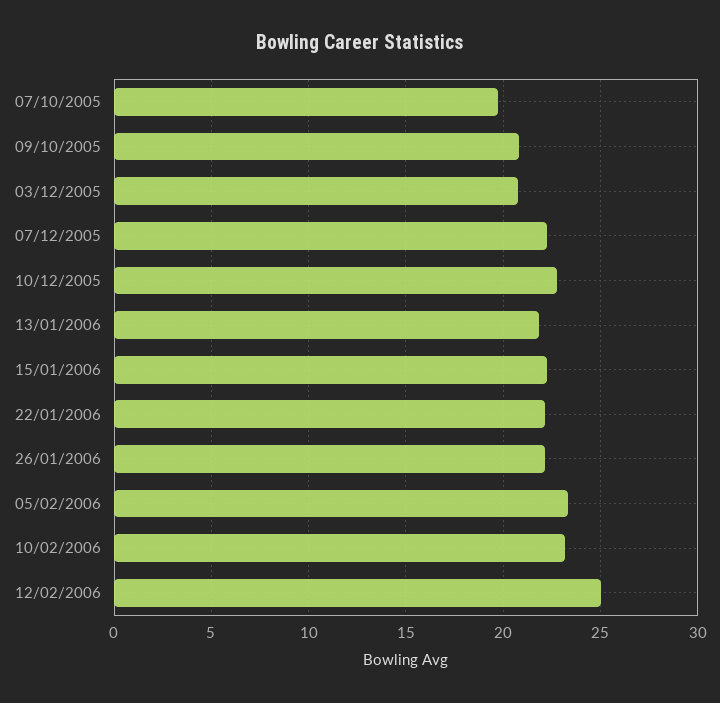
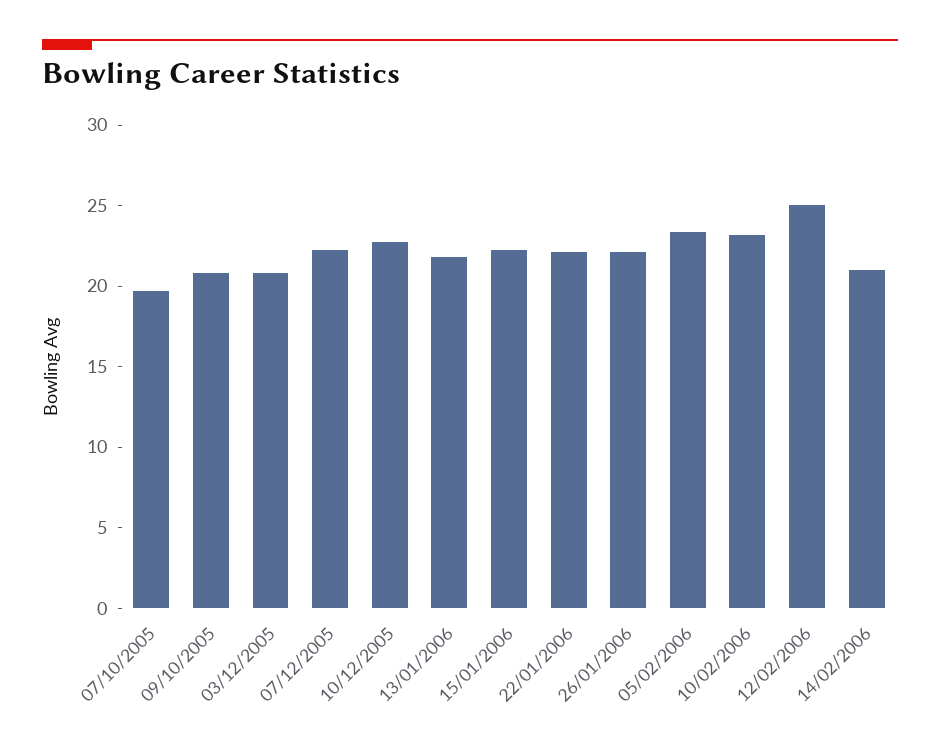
14/02/2006: none -> 21

